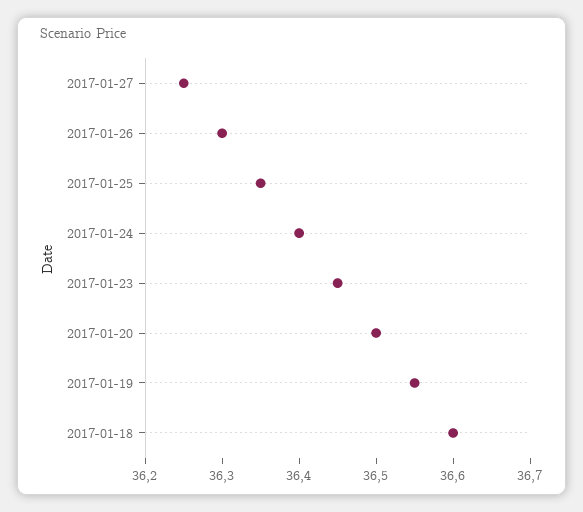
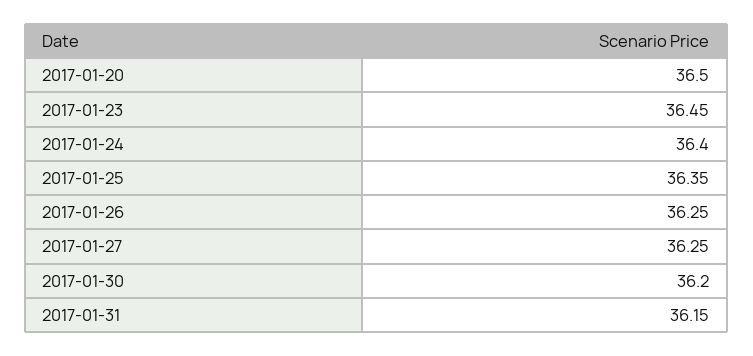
2017-01-26: 36.3 -> 36.25
2017-01-19: 36.55 -> none
2017-01-18: 36.6 -> none
2017-01-30: none -> 36.2
2017-01-31: none -> 36.15

